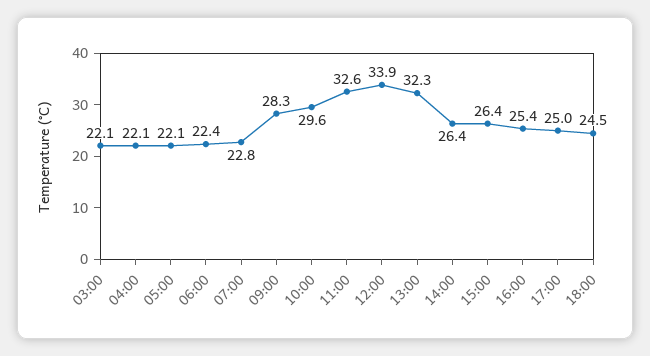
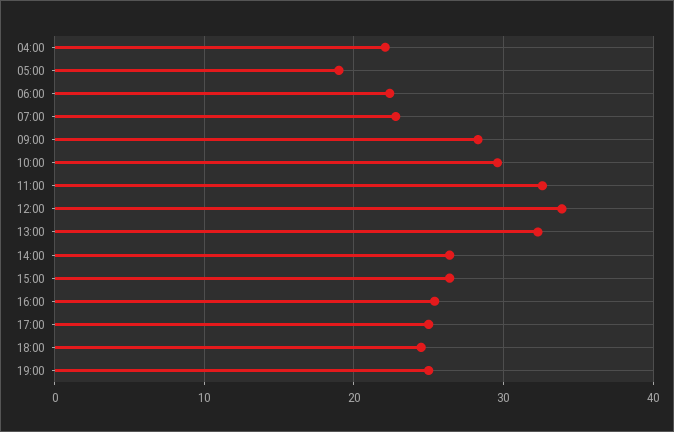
03:00: 22.1 -> none
05:00: 22.1 -> 19
19:00: none -> 25

